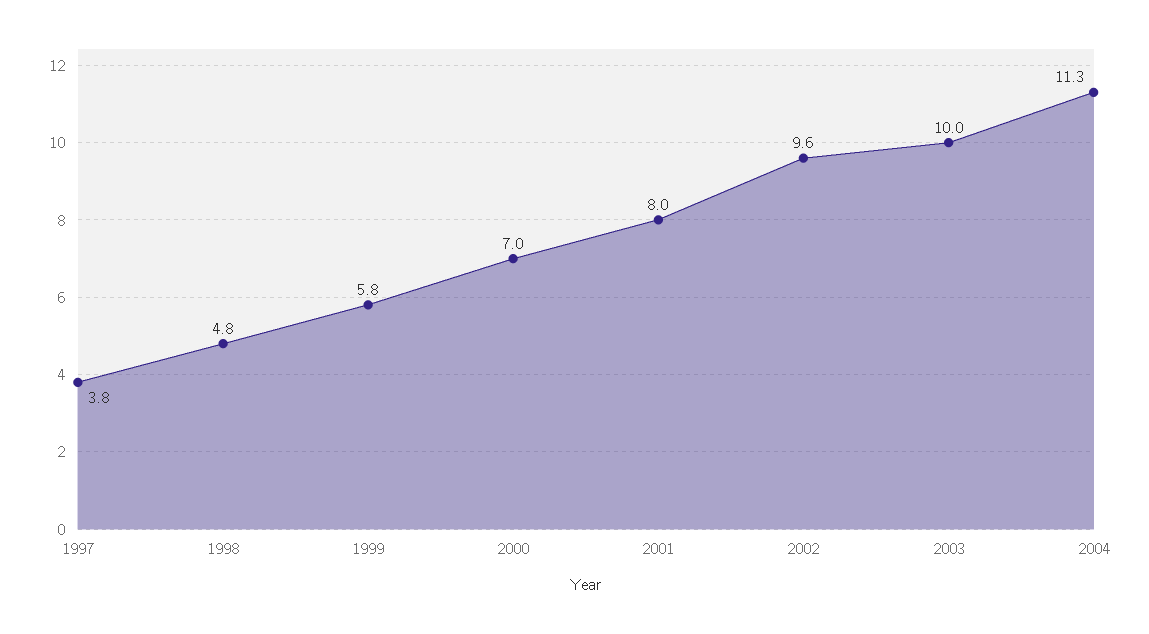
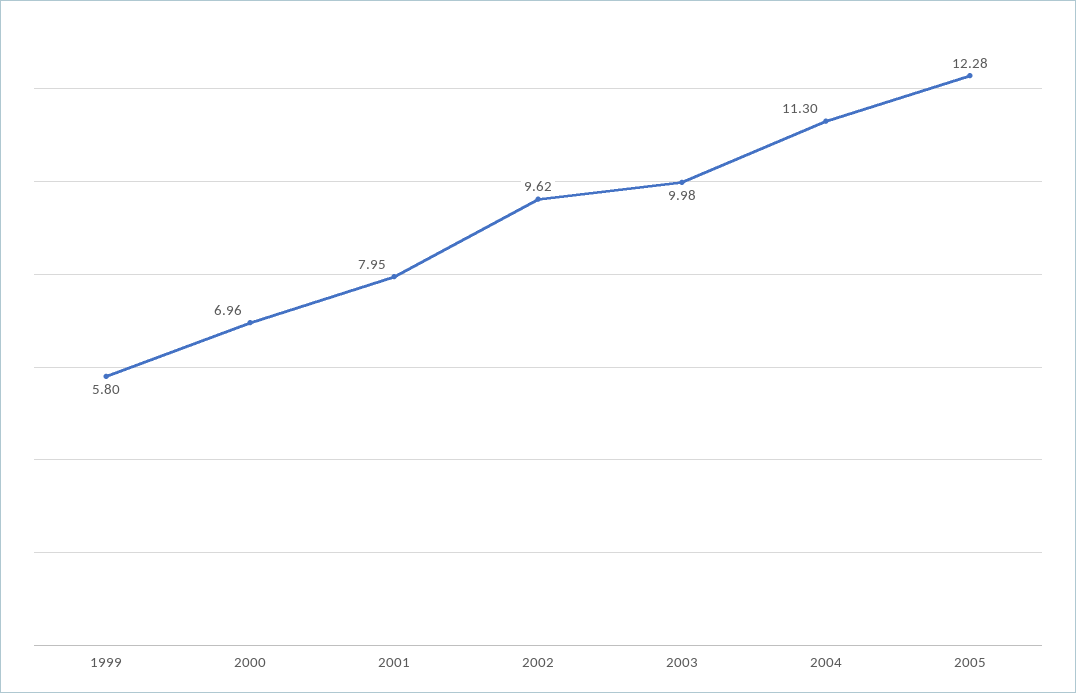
1997: 3.8 -> none
1998: 4.8 -> none
2005: none -> 12.28

